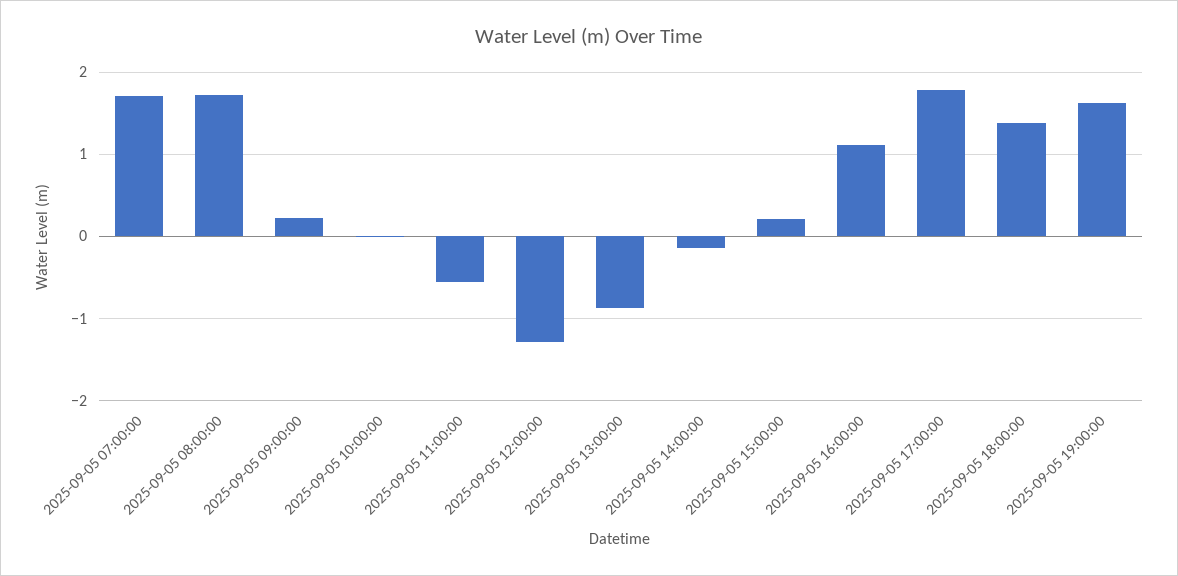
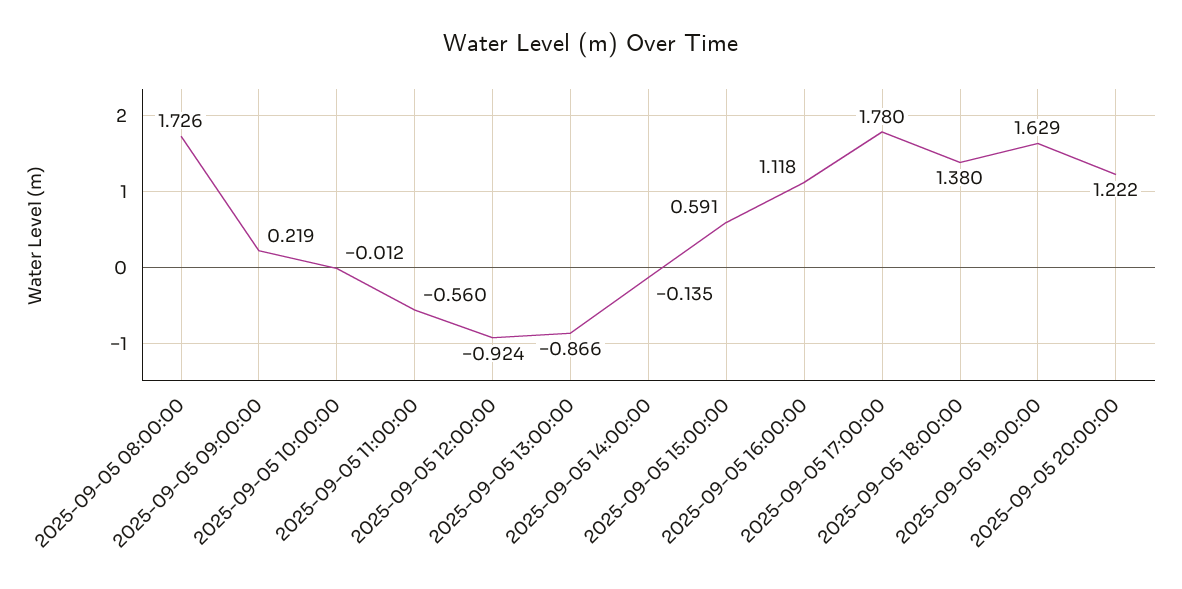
2025-09-05 07:00:00: 1.7 -> none
2025-09-05 12:00:00: -1.3 -> -0.924
2025-09-05 15:00:00: 0.2 -> 0.591
2025-09-05 20:00:00: none -> 1.222

